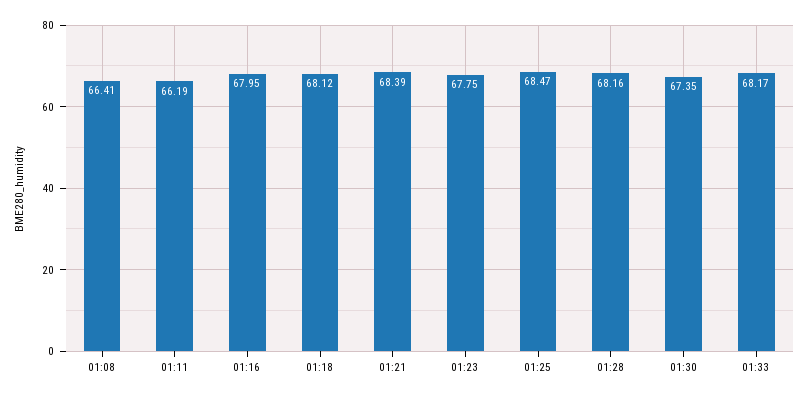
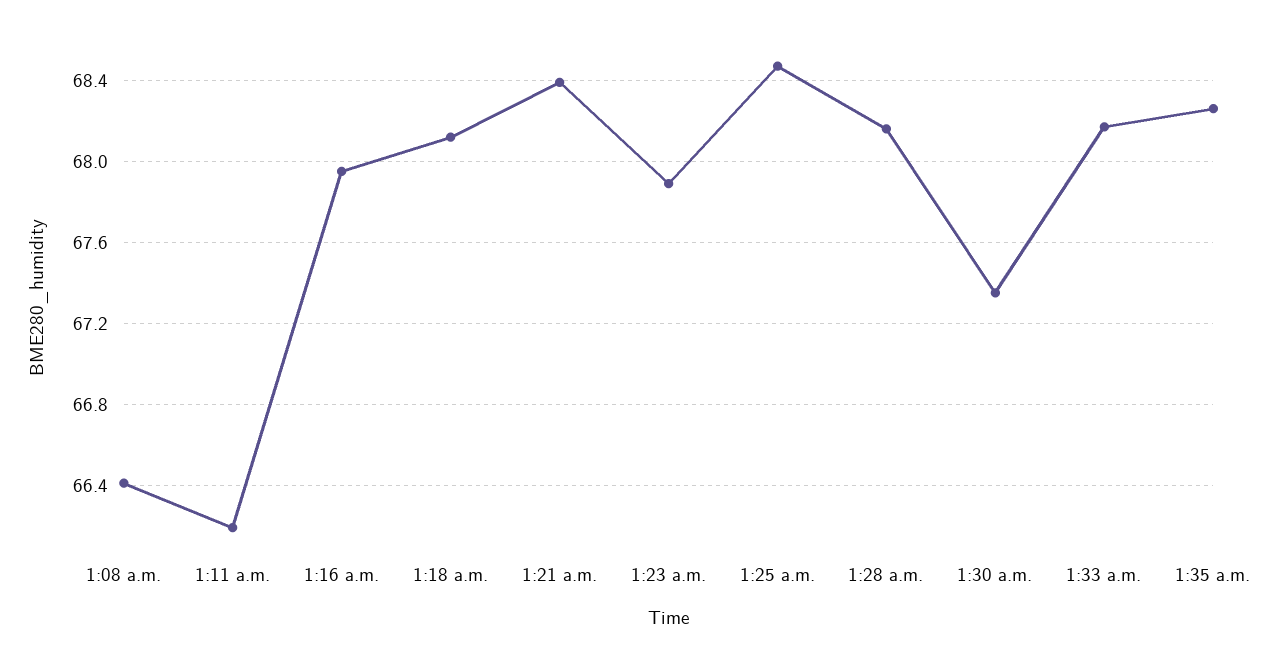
01:23: 67.75 -> 67.9
1:35 a.m.: none -> 68.25

